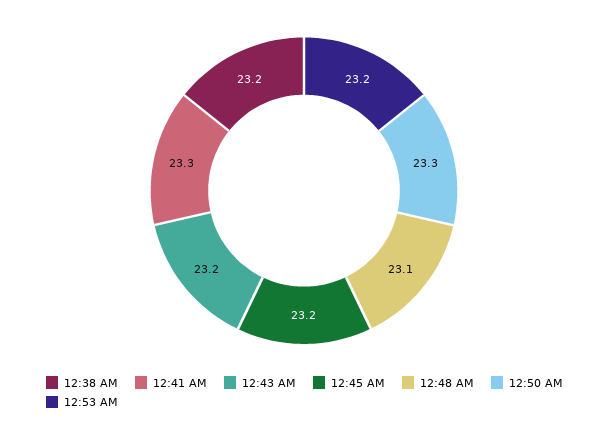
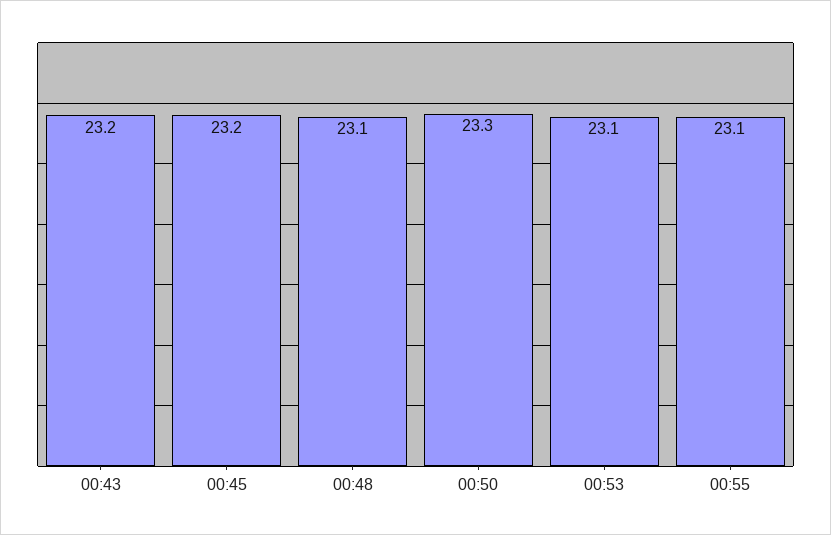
12:38 AM: 23.2 -> none
12:41 AM: 23.3 -> none
12:53 AM: 23.2 -> 23.1
00:55: none -> 23.1

